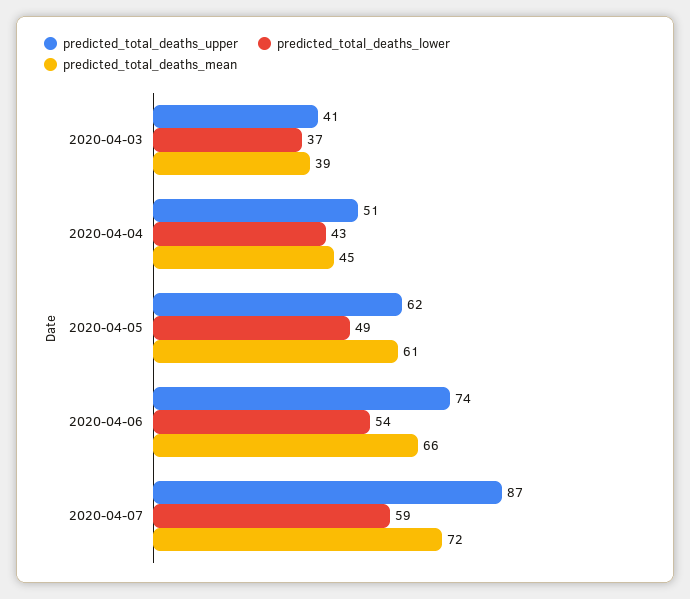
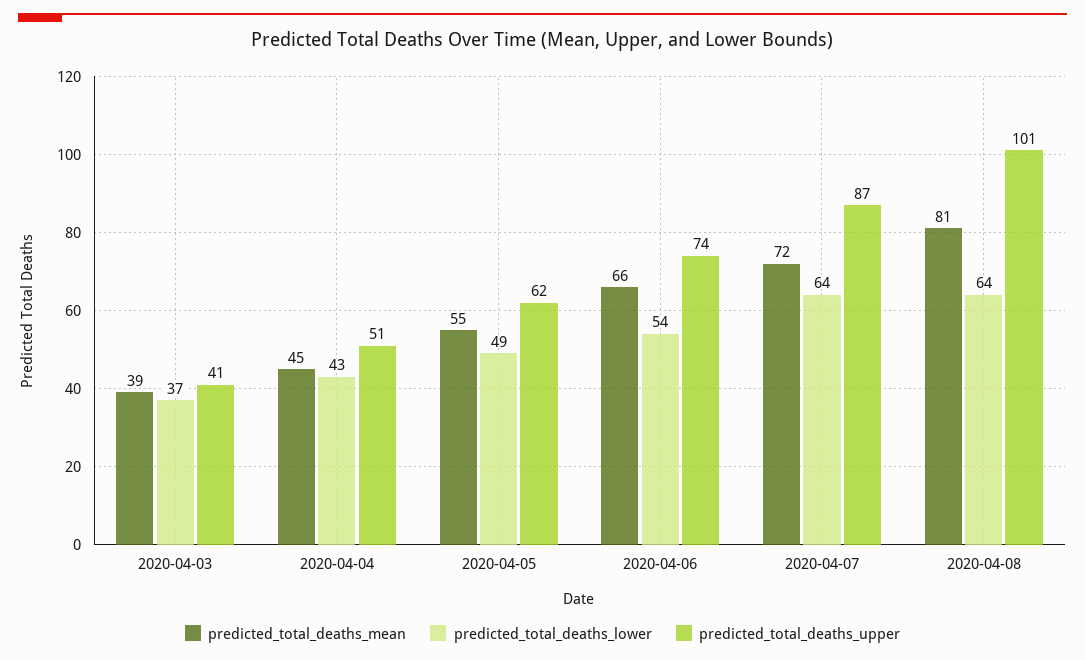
predicted_total_deaths_mean, 2020-04-05: 61 -> 55
predicted_total_deaths_lower, 2020-04-07: 59 -> 64
predicted_total_deaths_mean, 2020-04-08: none -> 81
predicted_total_deaths_lower, 2020-04-08: none -> 64
predicted_total_deaths_upper, 2020-04-08: none -> 101

